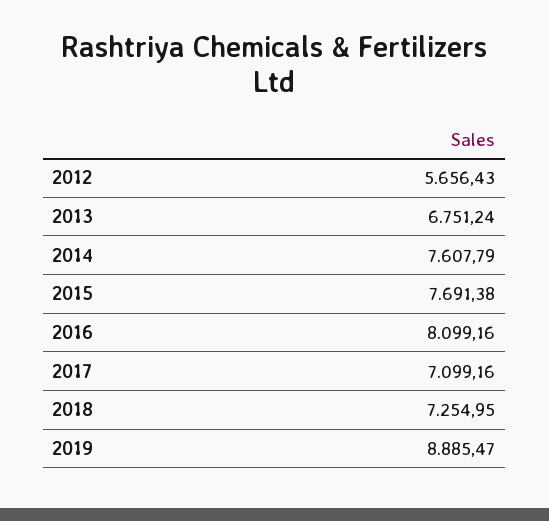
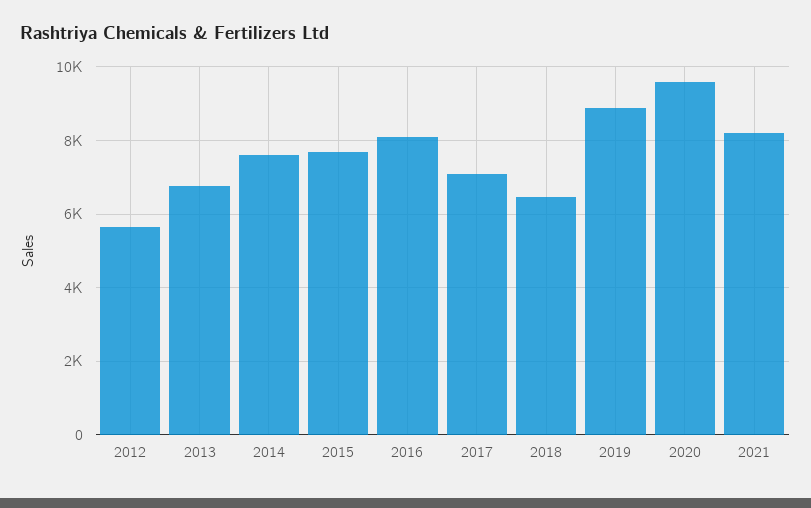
2018: 7254.95 -> 6400
2020: none -> 9600
2021: none -> 8200

